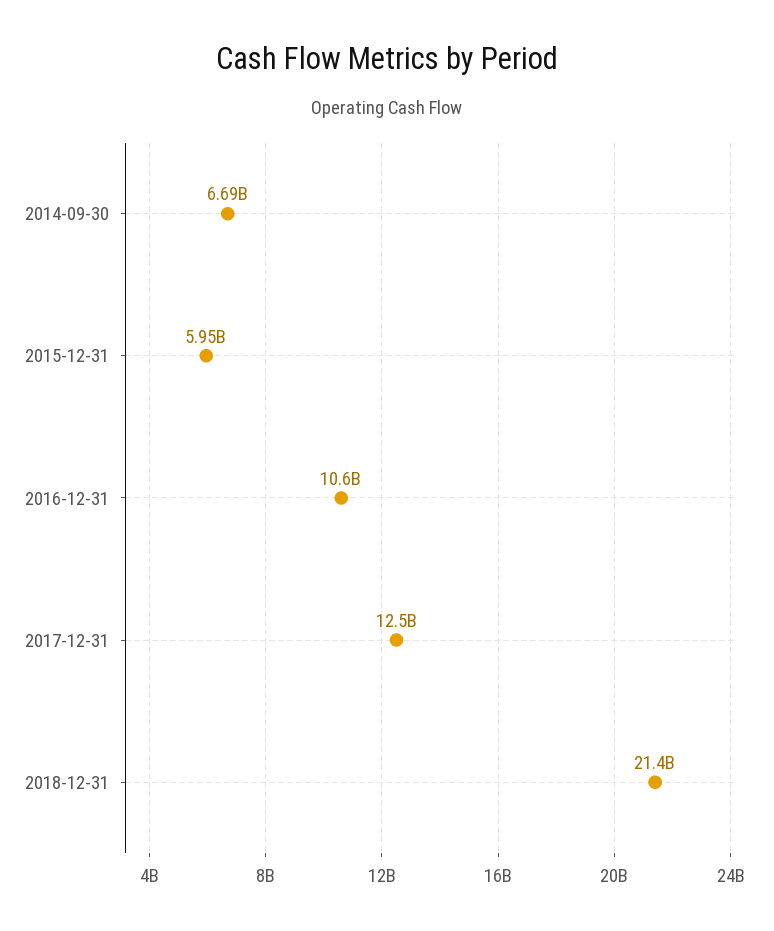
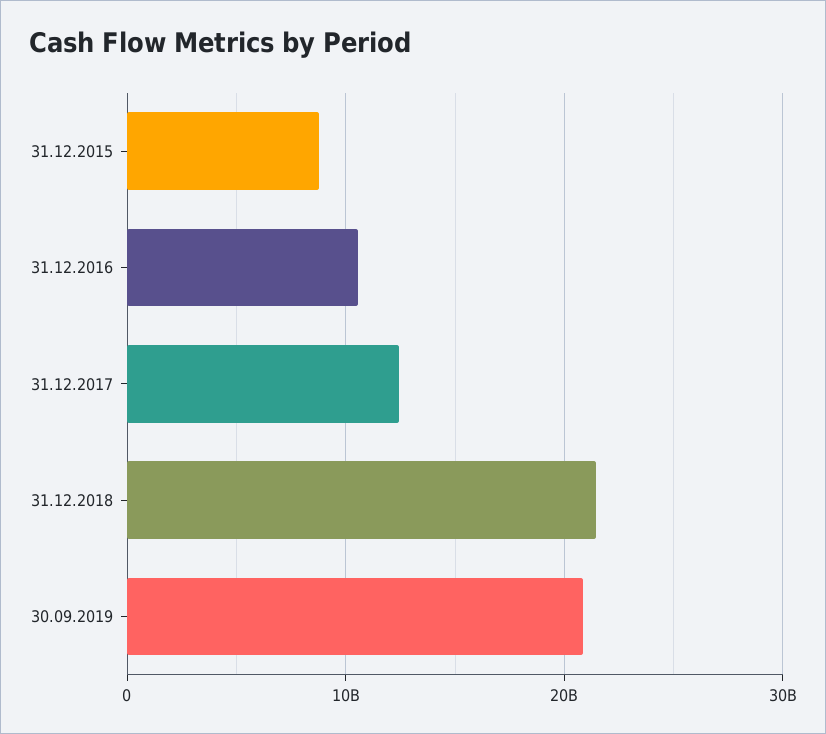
2014-09-30: 6690000000 -> none
2015-12-31: 5950000000 -> 9000000000
30.09.2019: none -> 21000000000

